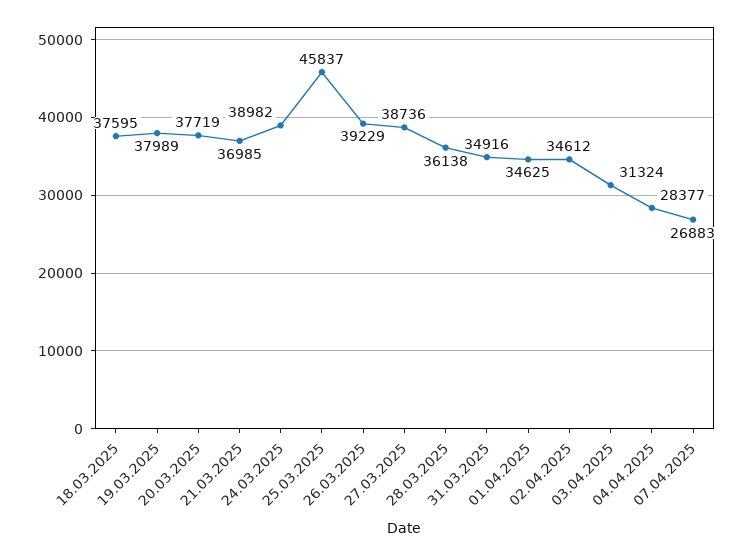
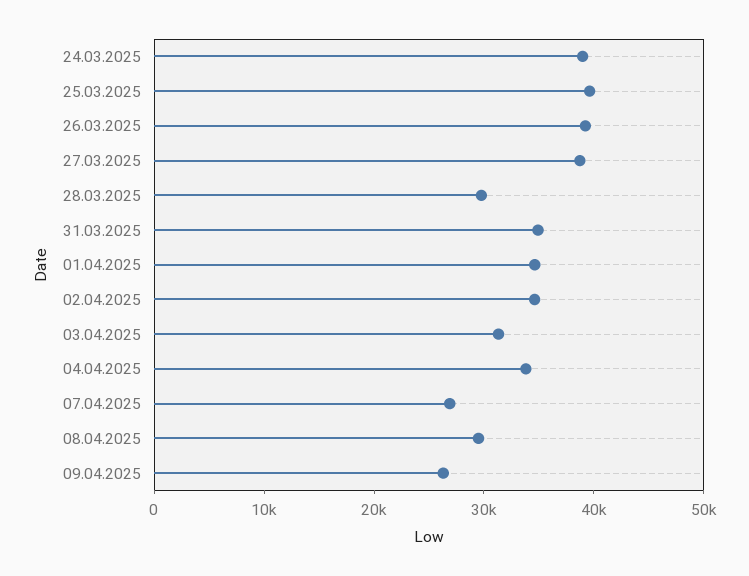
18.03.2025: 37595 -> none
19.03.2025: 37989 -> none
20.03.2025: 37719 -> none
21.03.2025: 36985 -> none
25.03.2025: 45837 -> 40000
28.03.2025: 36138 -> 30000
04.04.2025: 28377 -> 34000
08.04.2025: none -> 30000
09.04.2025: none -> 26000

